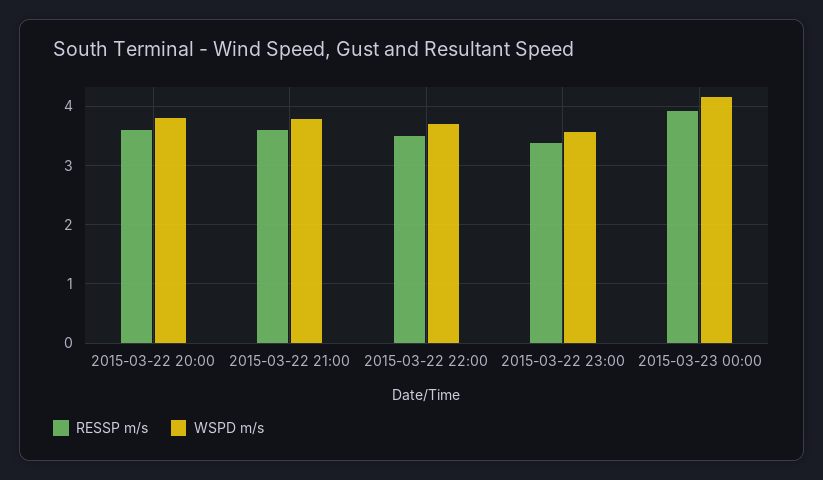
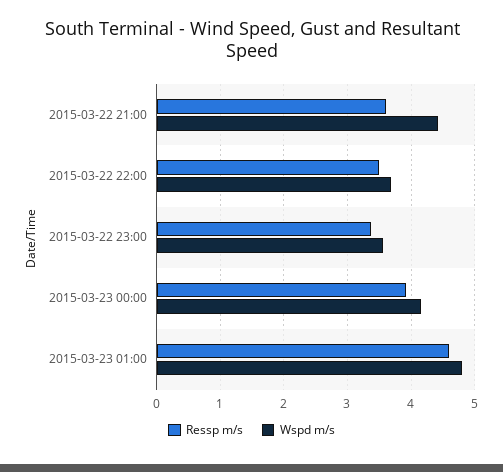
RESSP m/s, 2015-03-22 20:00: 3.6 -> none
WSPD m/s, 2015-03-22 20:00: 3.8 -> none
WSPD m/s, 2015-03-22 21:00: 3.8 -> 4.4
RESSP m/s, 2015-03-23 01:00: none -> 4.6
WSPD m/s, 2015-03-23 01:00: none -> 4.8

